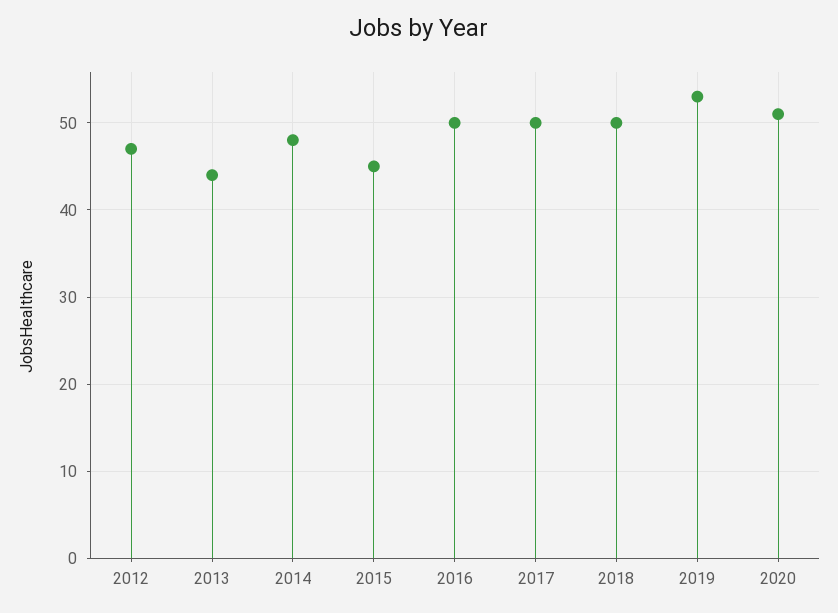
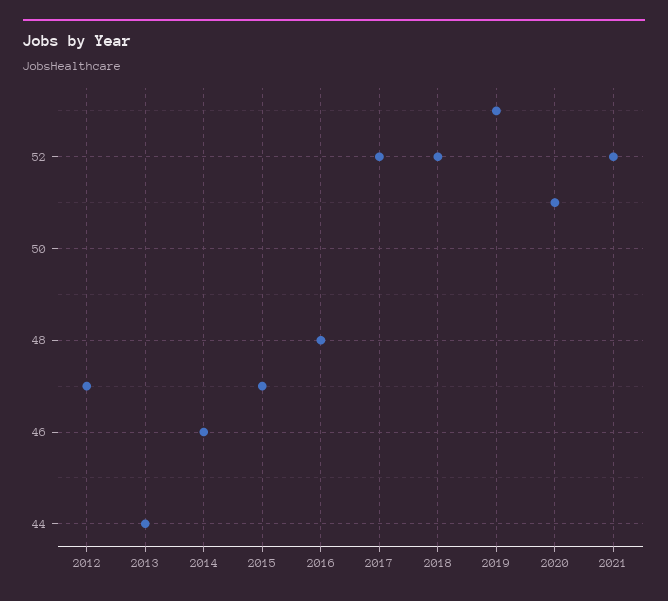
2014: 48 -> 46
2015: 45 -> 47
2016: 50 -> 48
2017: 50 -> 52
2018: 50 -> 52
2021: none -> 52

